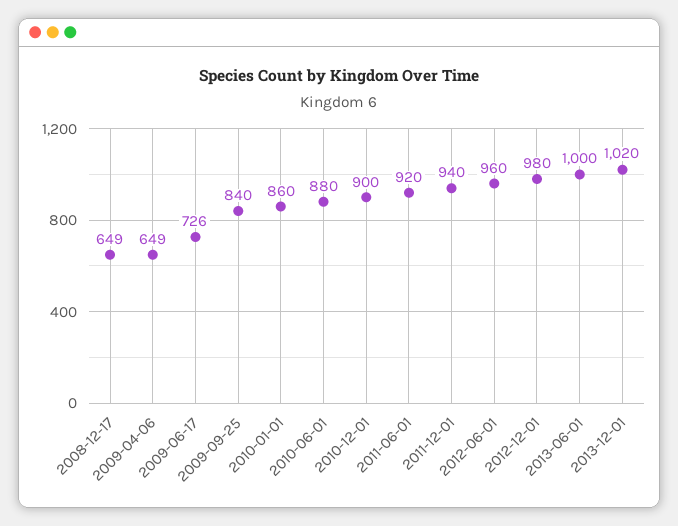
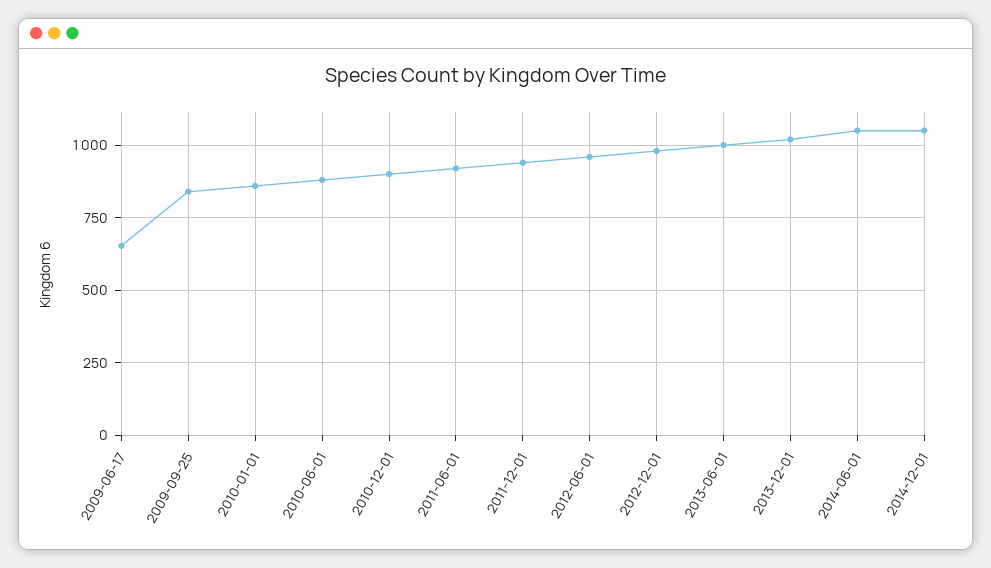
2008-12-17: 649 -> none
2009-04-06: 649 -> none
2009-06-17: 726 -> 650
2014-06-01: none -> 1050
2014-12-01: none -> 1050

